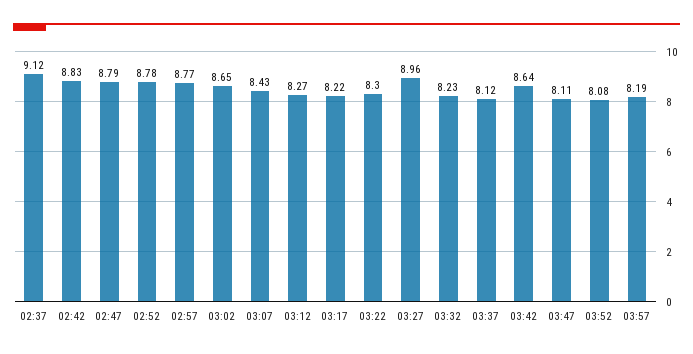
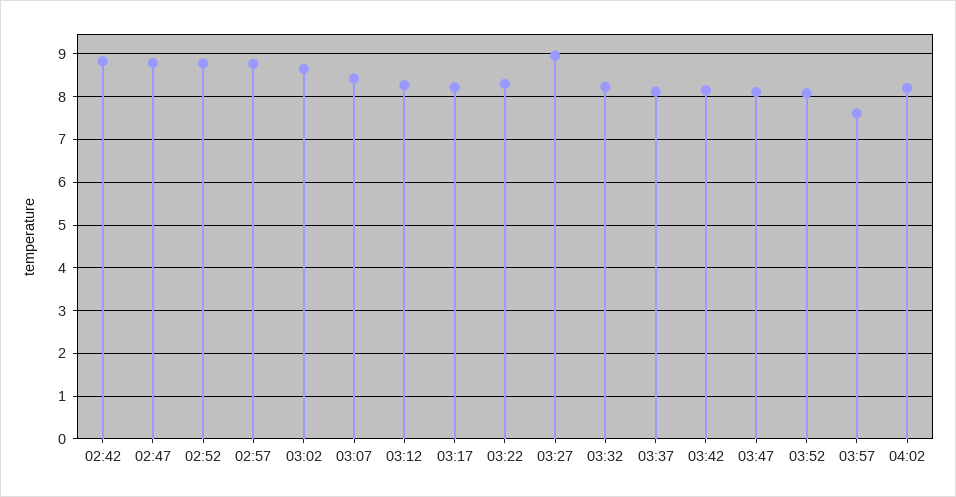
02:37: 9.12 -> none
03:42: 8.64 -> 8.2
03:57: 8.19 -> 7.6
04:02: none -> 8.2

